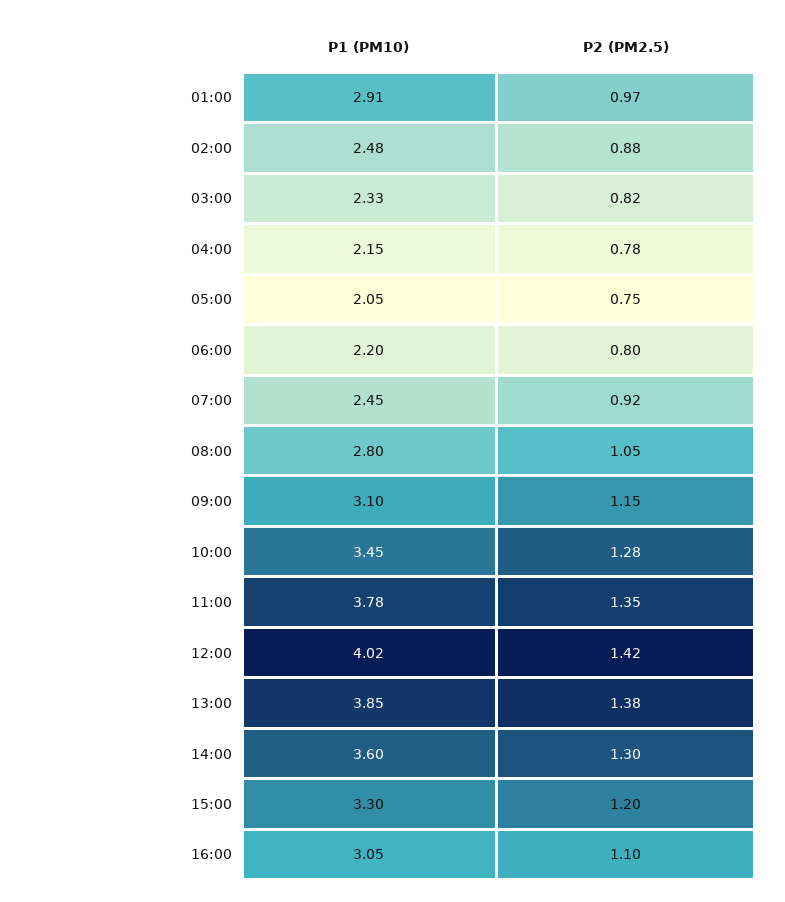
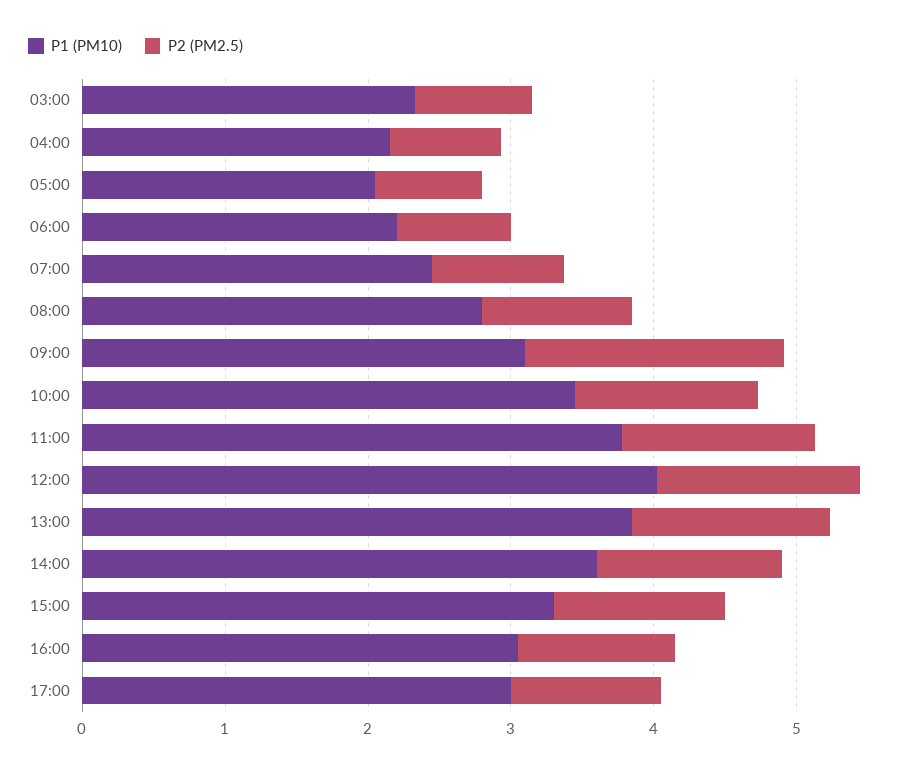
P1 (PM10), 01:00: 2.91 -> none
P2 (PM2.5), 01:00: 0.97 -> none
P1 (PM10), 02:00: 2.48 -> none
P2 (PM2.5), 02:00: 0.88 -> none
P2 (PM2.5), 09:00: 1.15 -> 1.8
P1 (PM10), 17:00: none -> 3
P2 (PM2.5), 17:00: none -> 1

